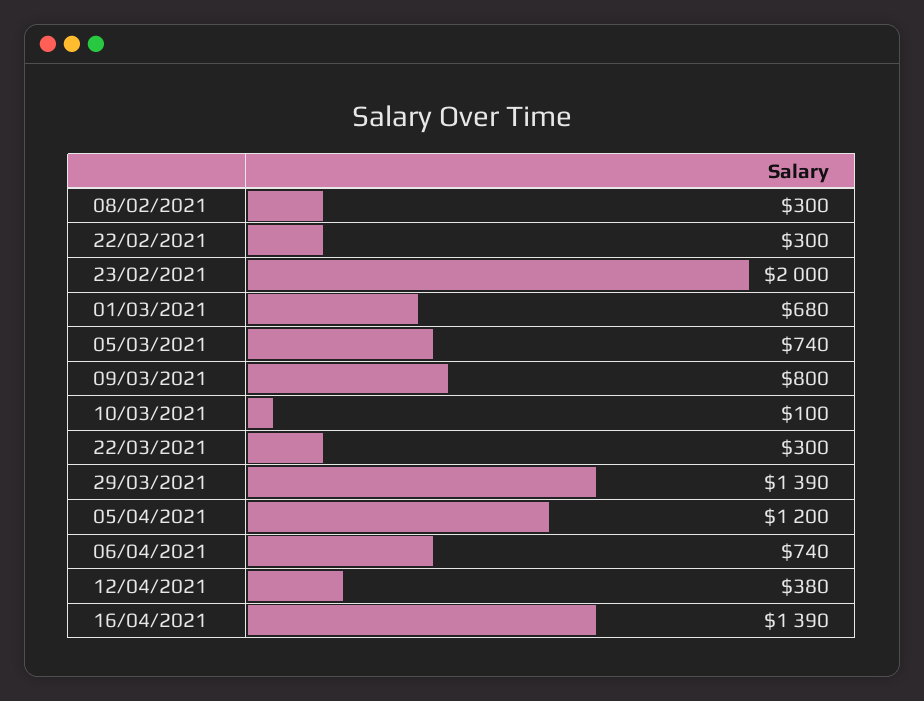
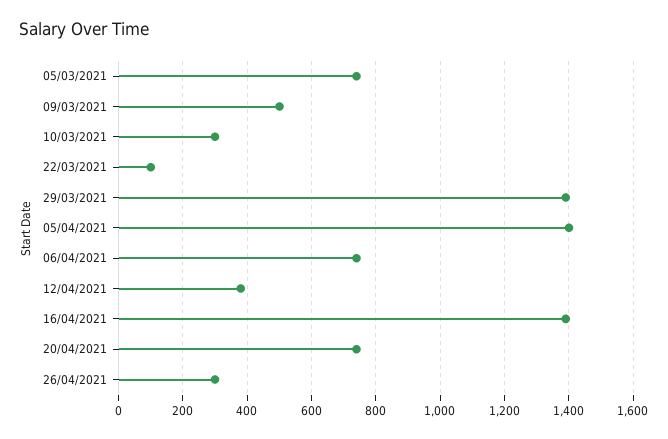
08/02/2021: 300 -> none
22/02/2021: 300 -> none
23/02/2021: 2000 -> none
01/03/2021: 680 -> none
09/03/2021: 800 -> 500
10/03/2021: 100 -> 300
22/03/2021: 300 -> 100
05/04/2021: 1200 -> 1400
20/04/2021: none -> 740
26/04/2021: none -> 300

